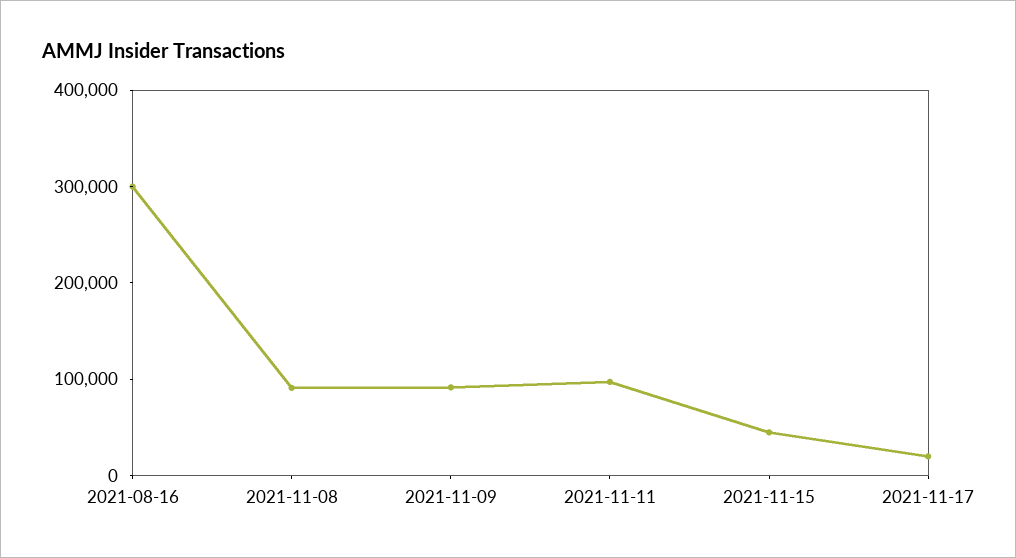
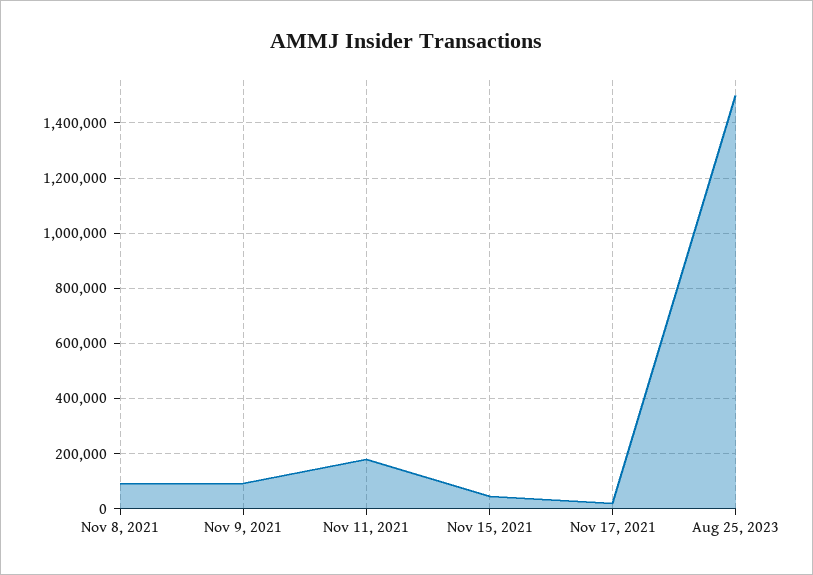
2021-08-16: 300000 -> none
2021-11-11: 100000 -> 175000
Aug 25, 2023: none -> 1500000

